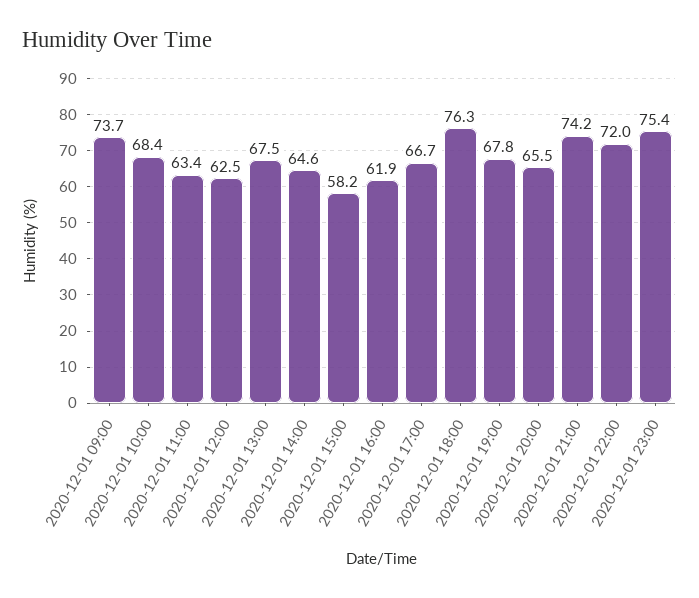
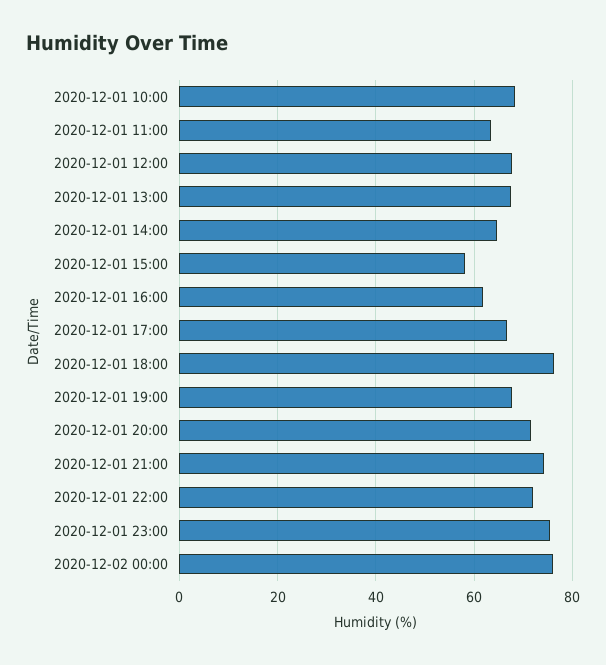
2020-12-01 09:00: 73.7 -> none
2020-12-01 12:00: 62.5 -> 68
2020-12-01 20:00: 65.5 -> 72
2020-12-02 00:00: none -> 76

